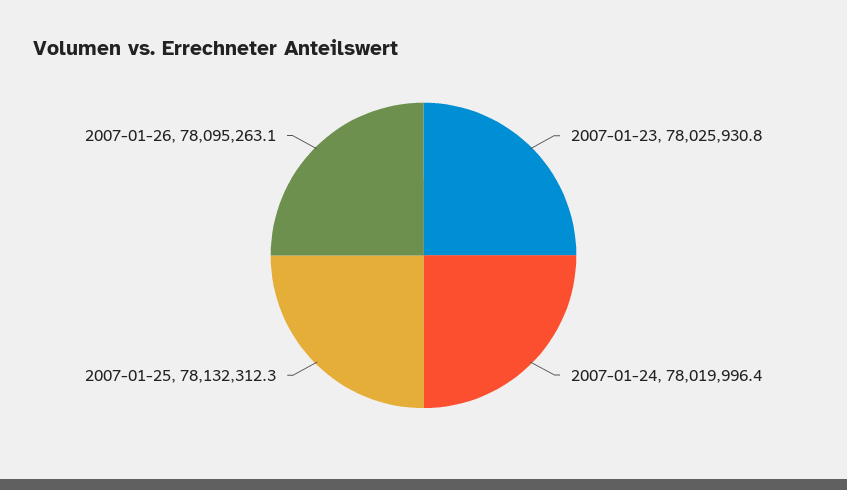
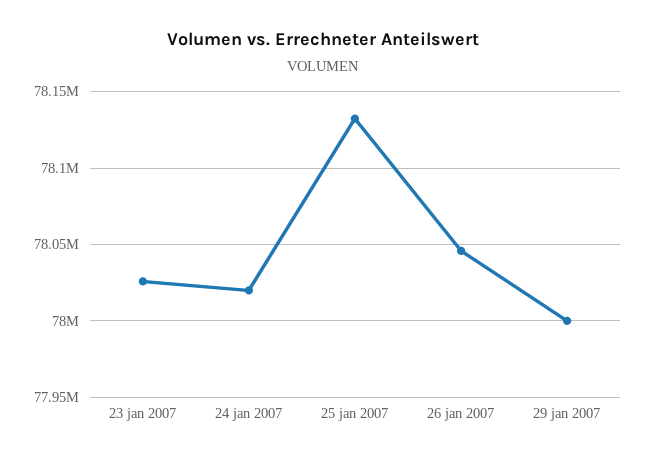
2007-01-26: 78095263.1 -> 78045000
29 jan 2007: none -> 78000000

